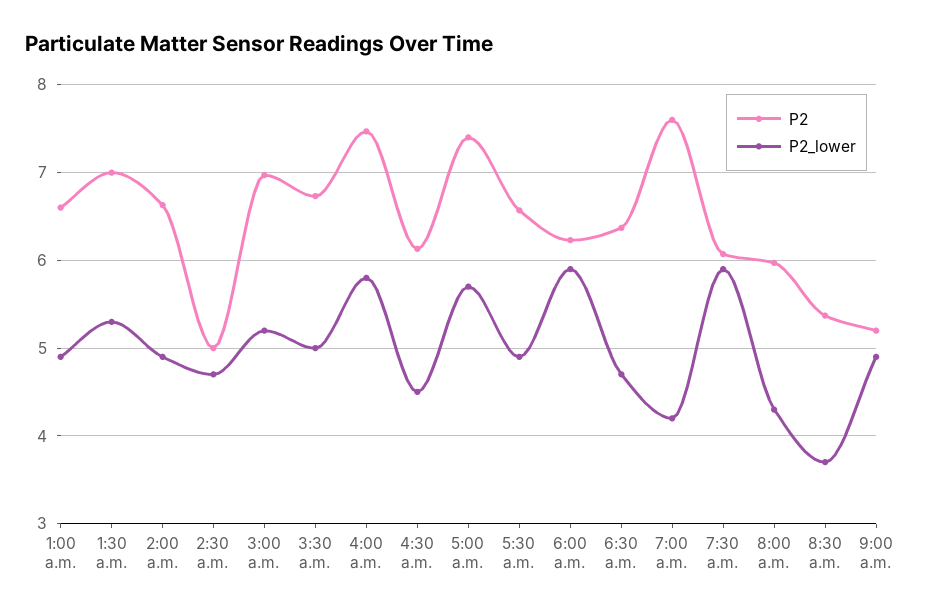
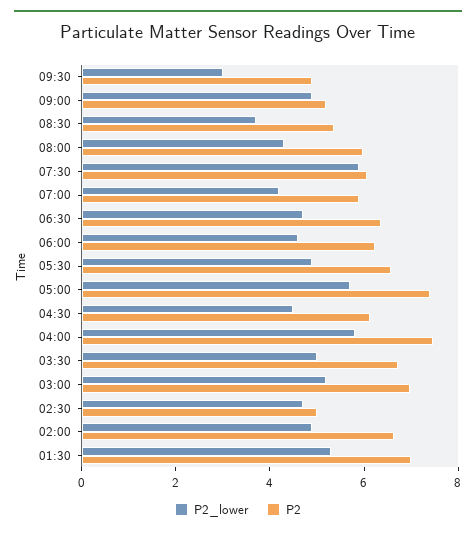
P2, 1:00 a.m.: 6.6 -> none
P2_lower, 1:00 a.m.: 4.9 -> none
P2_lower, 6:00 a.m.: 5.9 -> 4.5
P2, 7:00 a.m.: 7.6 -> 6
P2_lower, 09:30: none -> 3
P2, 09:30: none -> 5

